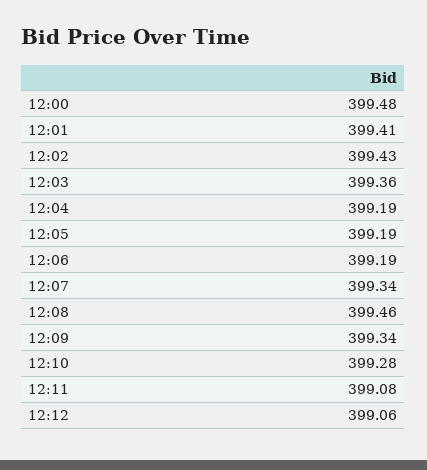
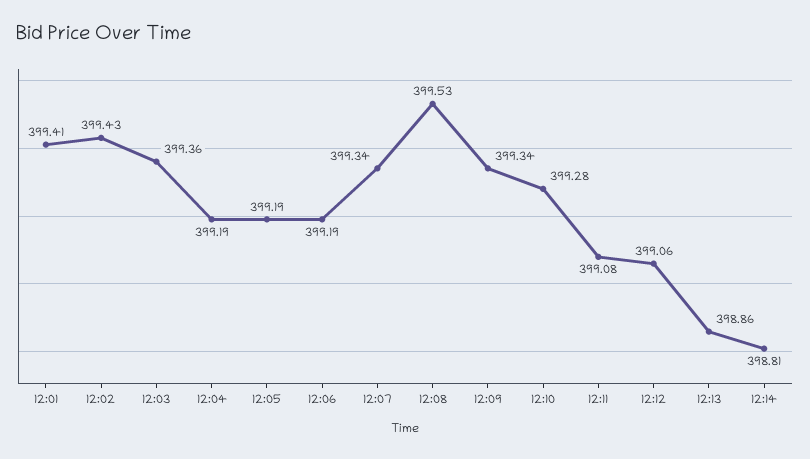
12:00: 399.48 -> none
12:08: 399.46 -> 399.53
12:13: none -> 398.86
12:14: none -> 398.81

